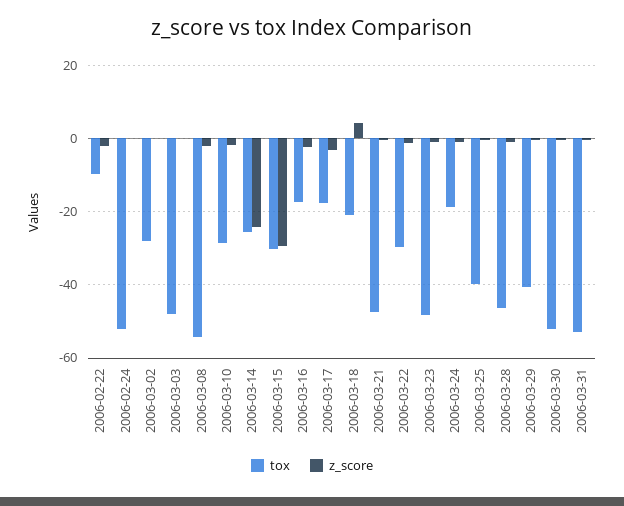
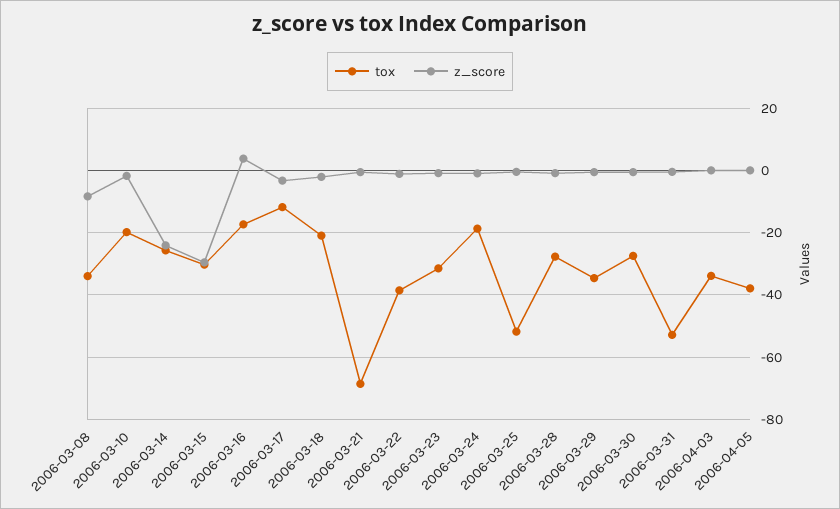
tox, 2006-02-22: -10 -> none
z_score, 2006-02-22: -2 -> none
tox, 2006-02-24: -52 -> none
z_score, 2006-02-24: 0 -> none
tox, 2006-03-02: -28 -> none
z_score, 2006-03-02: 0 -> none
tox, 2006-03-03: -48 -> none
z_score, 2006-03-03: 0 -> none
tox, 2006-03-08: -54 -> -34
z_score, 2006-03-08: -2 -> -8
tox, 2006-03-10: -28 -> -20
z_score, 2006-03-16: -2 -> 4
tox, 2006-03-17: -18 -> -12
z_score, 2006-03-18: 4 -> -2
tox, 2006-03-21: -48 -> -68
tox, 2006-03-22: -30 -> -38
tox, 2006-03-23: -48 -> -32
tox, 2006-03-25: -40 -> -52
tox, 2006-03-28: -46 -> -28
tox, 2006-03-29: -40 -> -34
tox, 2006-03-30: -52 -> -28
tox, 2006-04-03: none -> -34
z_score, 2006-04-03: none -> 0
tox, 2006-04-05: none -> -38
z_score, 2006-04-05: none -> 0

